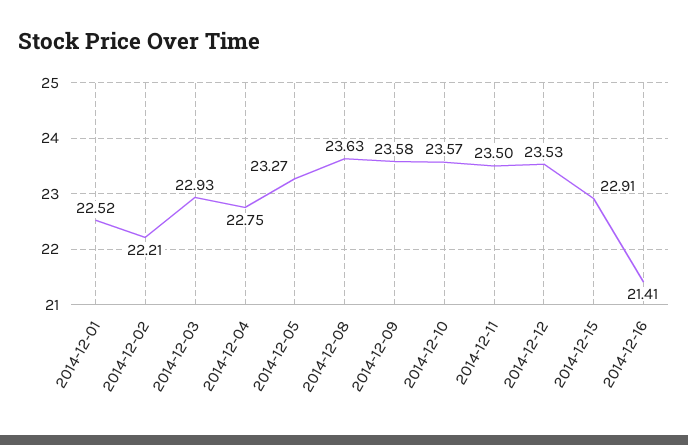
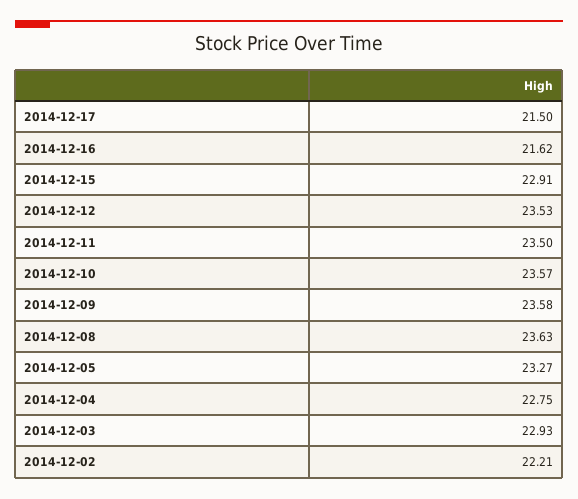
2014-12-01: 22.52 -> none
2014-12-16: 21.41 -> 21.62
2014-12-17: none -> 21.5

